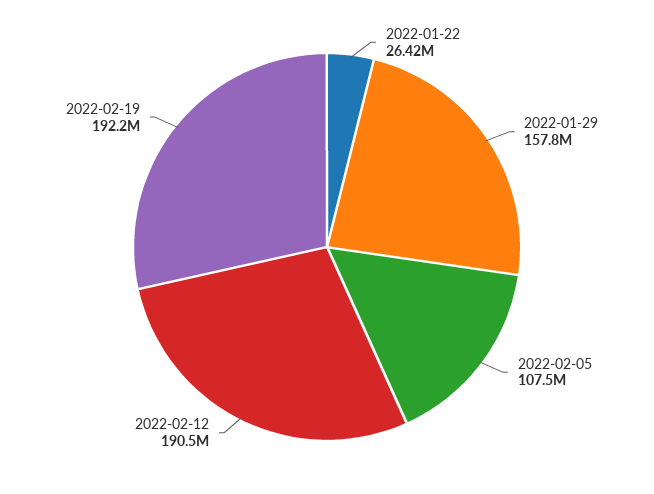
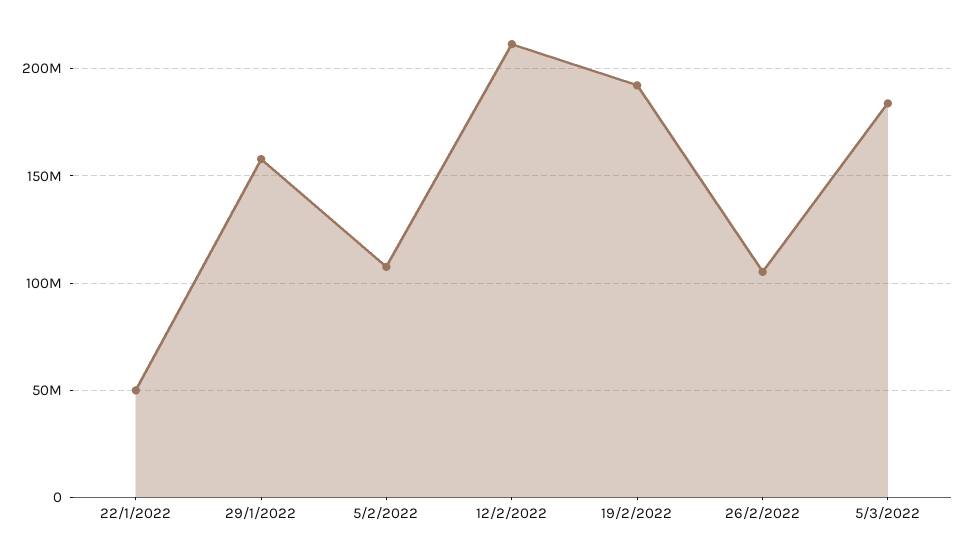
2022-01-22: 26420000 -> 50000000
2022-02-12: 190500000 -> 210000000
26/2/2022: none -> 105000000
5/3/2022: none -> 185000000

